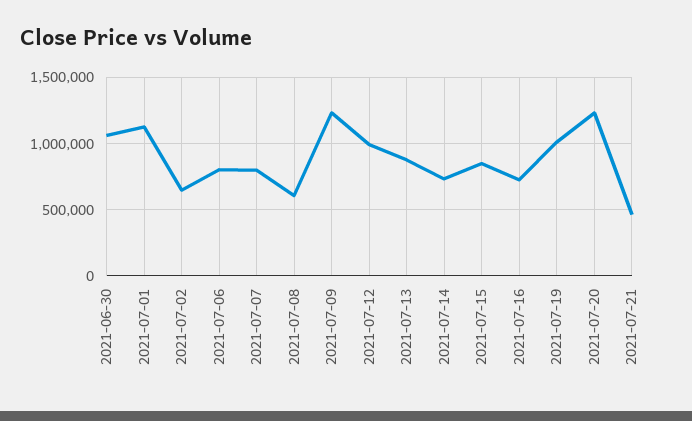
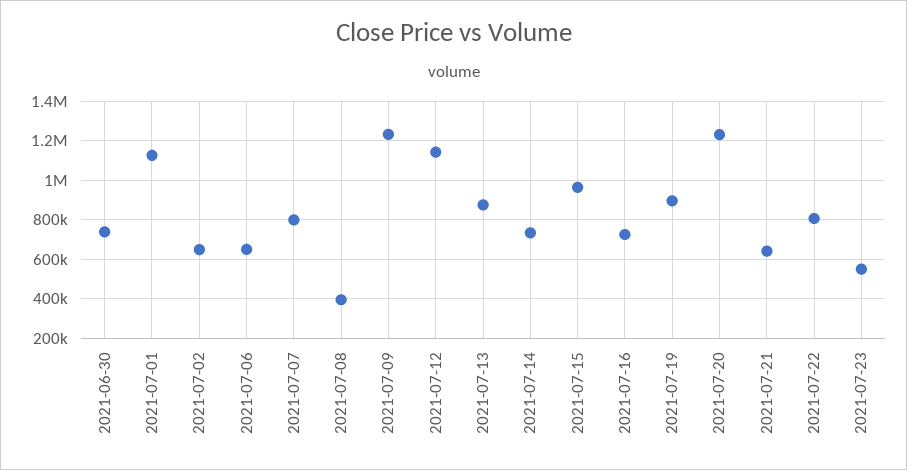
2021-06-30: 1050000 -> 750000
2021-07-06: 800000 -> 650000
2021-07-08: 600000 -> 400000
2021-07-12: 1000000 -> 1150000
2021-07-15: 850000 -> 950000
2021-07-19: 1000000 -> 900000
2021-07-21: 450000 -> 650000
2021-07-22: none -> 800000
2021-07-23: none -> 550000

